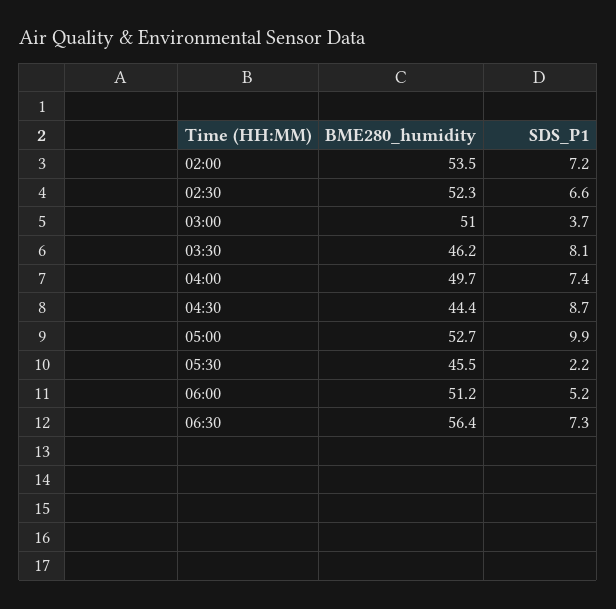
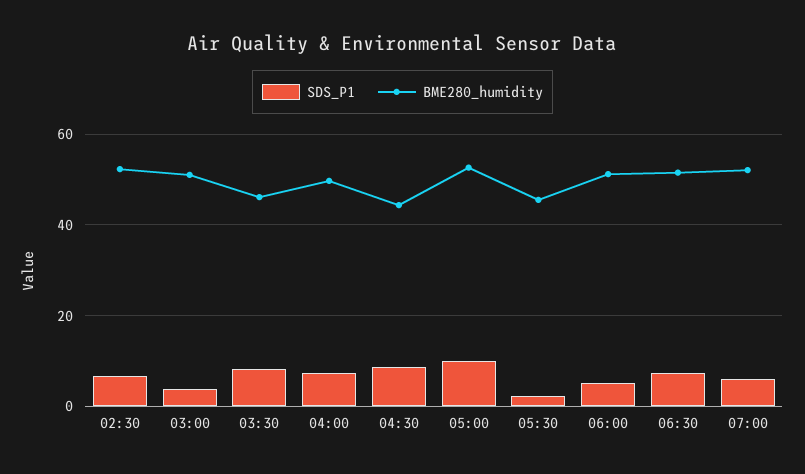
BME280_humidity, 02:00: 53.5 -> none
SDS_P1, 02:00: 7.2 -> none
BME280_humidity, 06:30: 56.4 -> 52
SDS_P1, 07:00: none -> 6
BME280_humidity, 07:00: none -> 52

